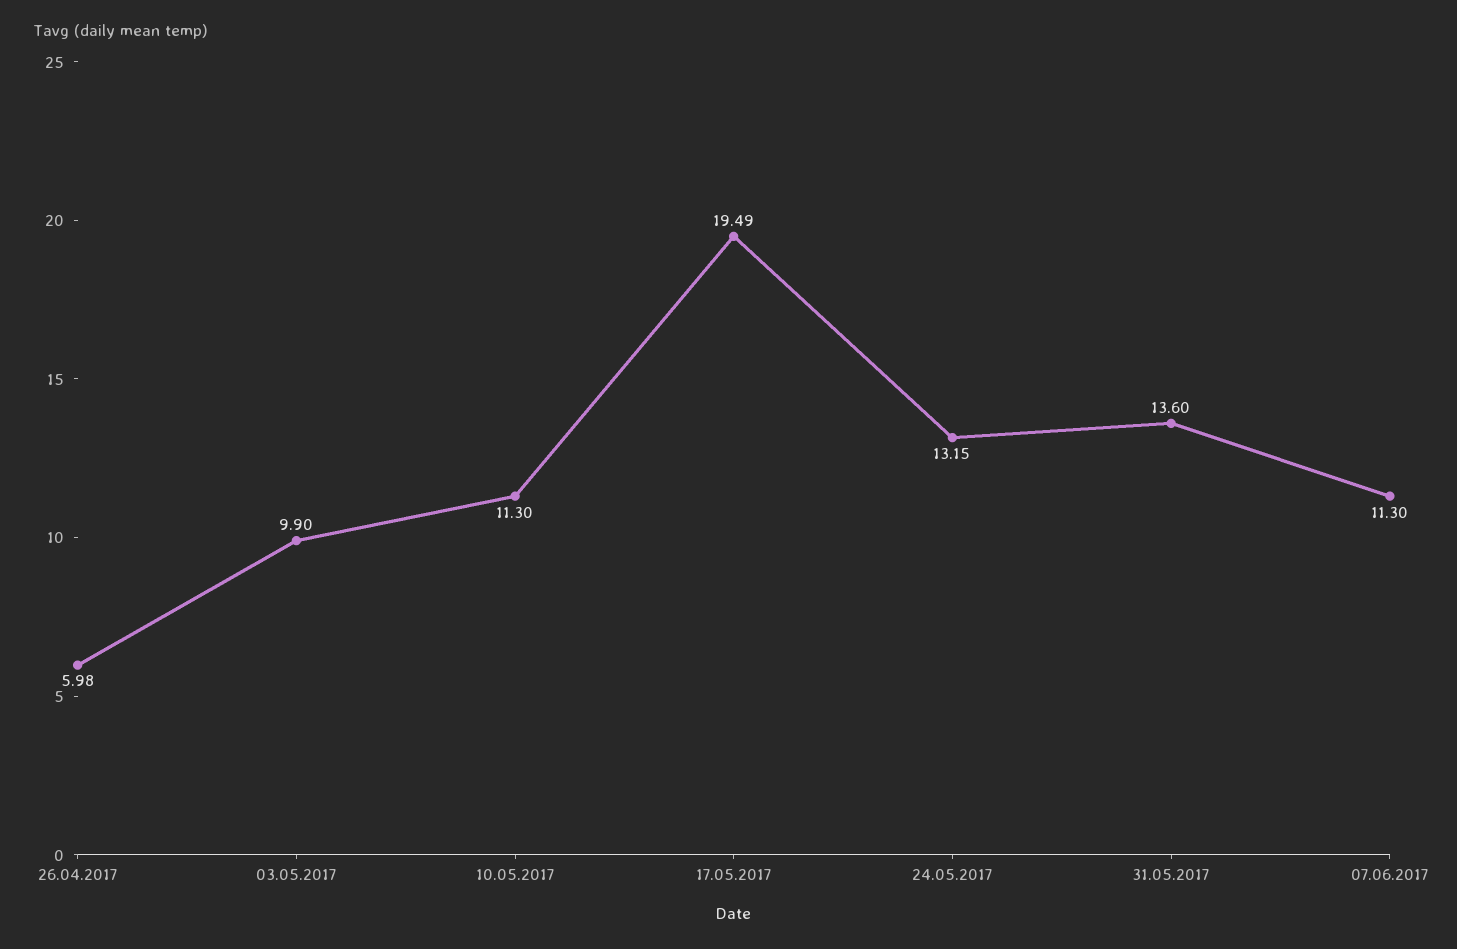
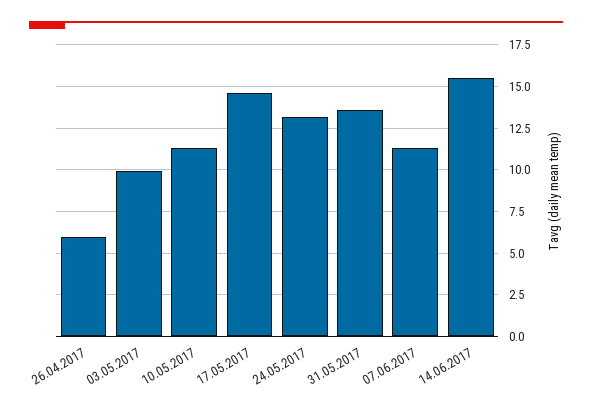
17.05.2017: 19.49 -> 14.5
14.06.2017: none -> 15.5

